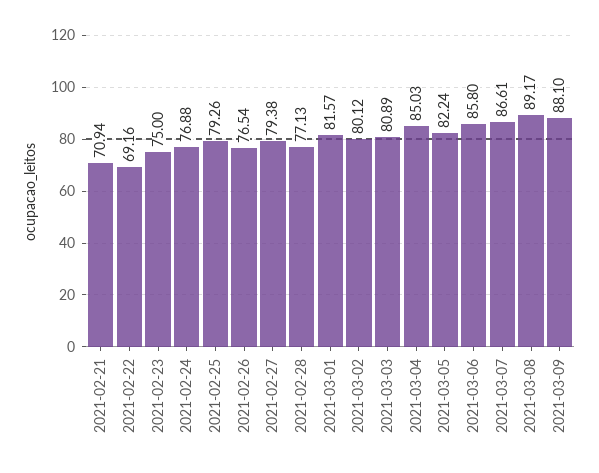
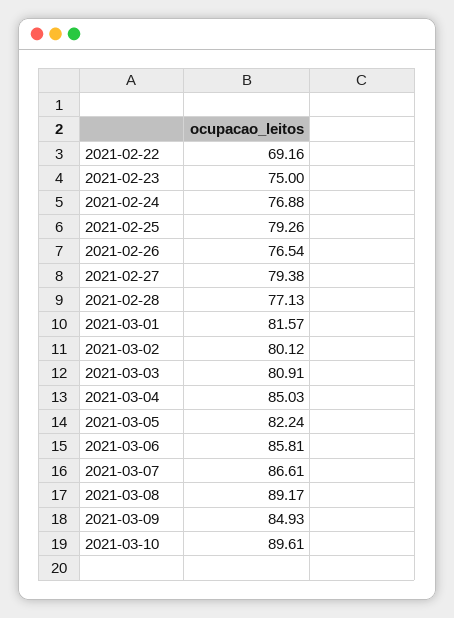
2021-02-21: 70.94 -> none
2021-03-03: 80.89 -> 80.91
2021-03-06: 85.8 -> 85.81
2021-03-09: 88.1 -> 84.93
2021-03-10: none -> 89.61

